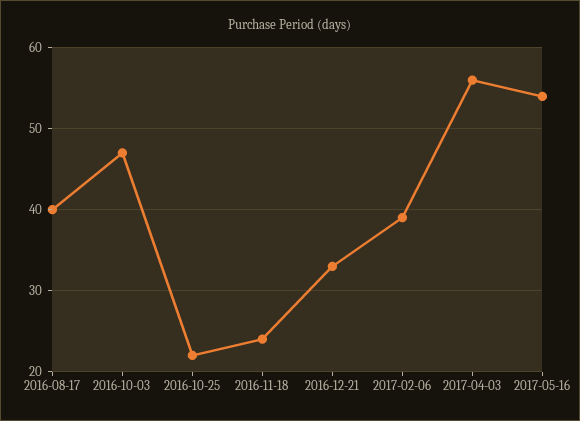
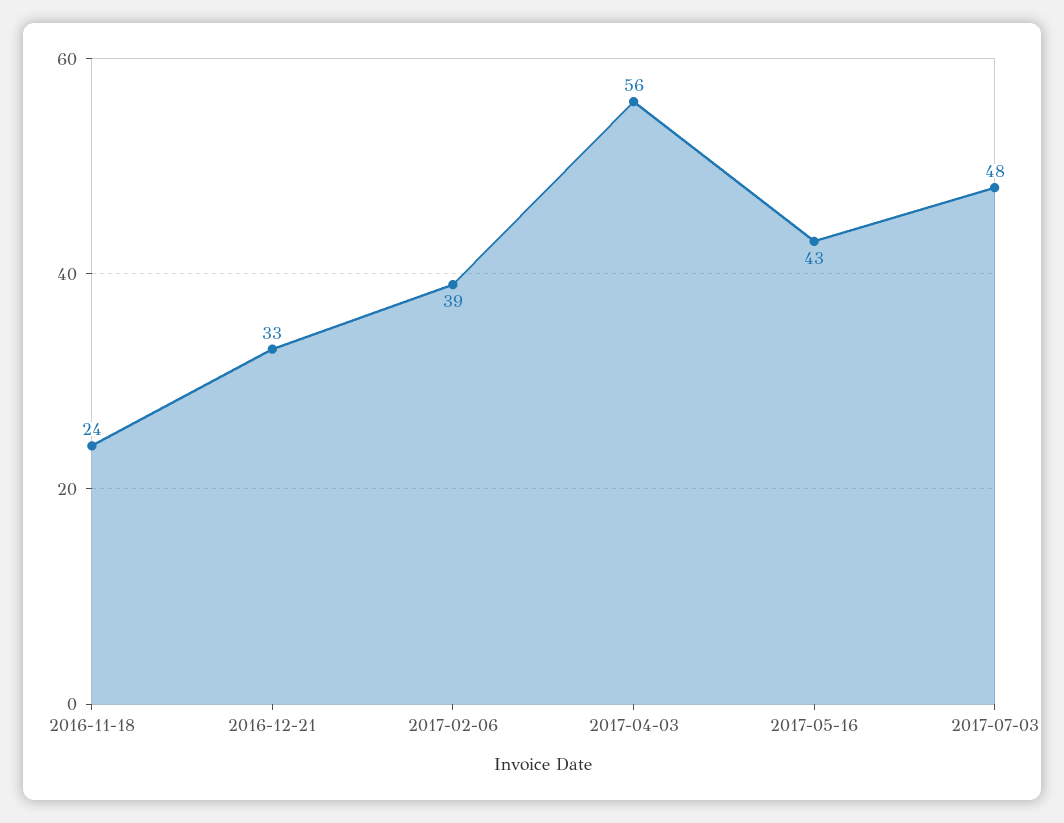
2016-08-17: 40 -> none
2016-10-03: 47 -> none
2016-10-25: 22 -> none
2017-05-16: 54 -> 43
2017-07-03: none -> 48

